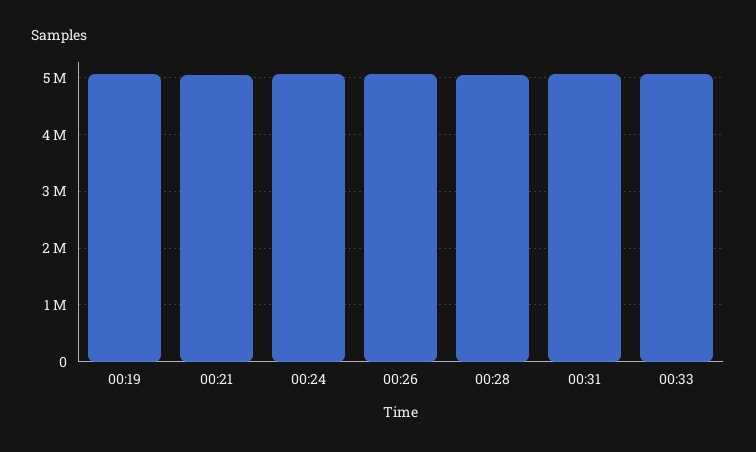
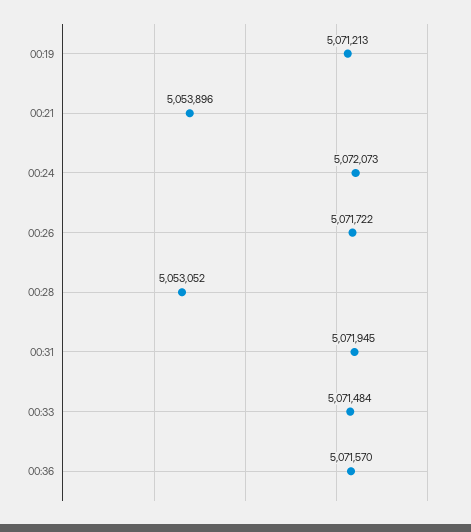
00:36: none -> 5071570

